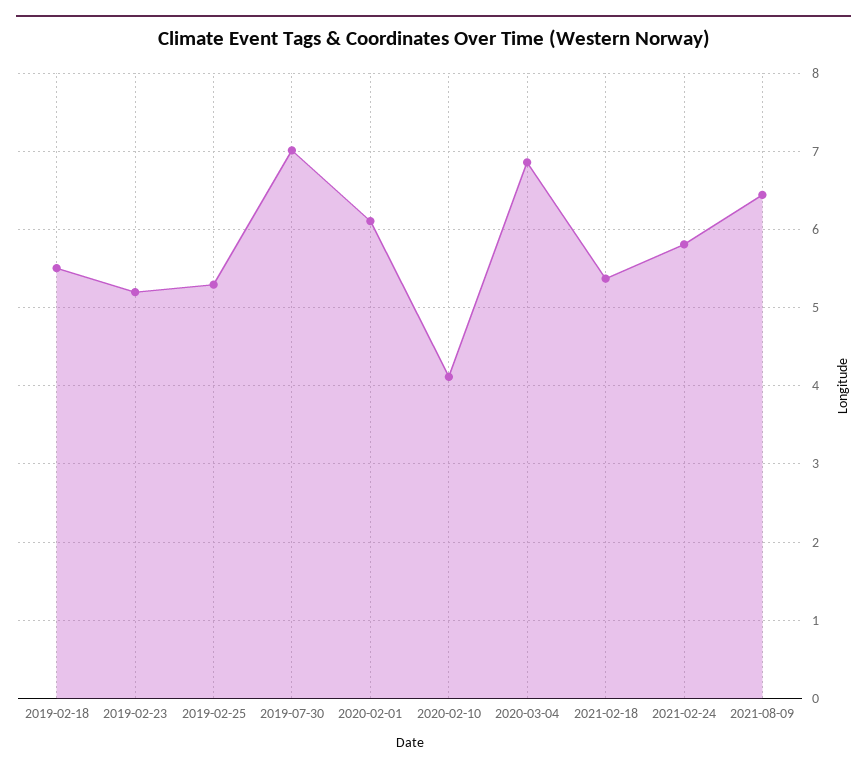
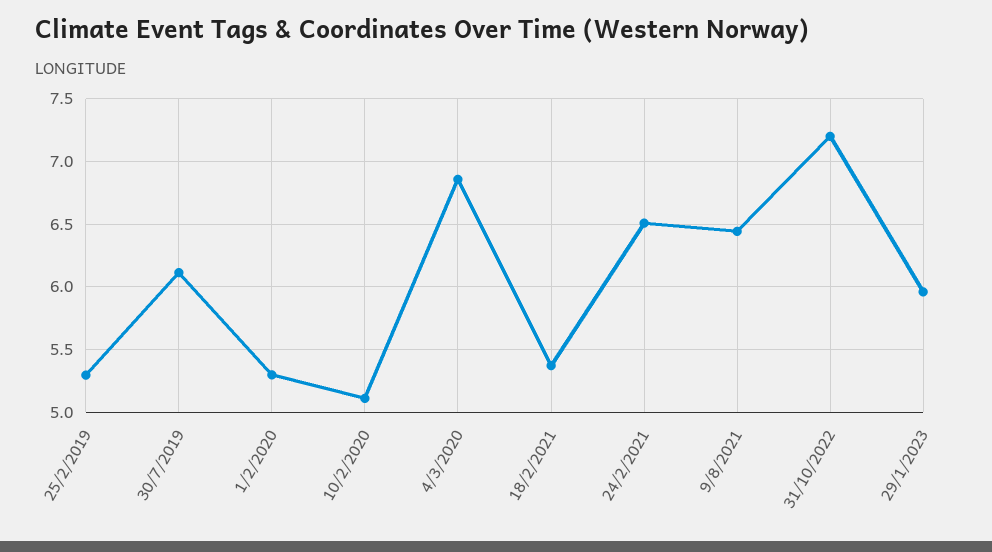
2019-02-18: 5.5 -> none
2019-02-23: 5.2 -> none
2019-07-30: 7 -> 6.1
2020-02-01: 6.1 -> 5.3
2020-02-10: 4.1 -> 5.1
2021-02-24: 5.8 -> 6.5
31/10/2022: none -> 7.2
29/1/2023: none -> 5.95

